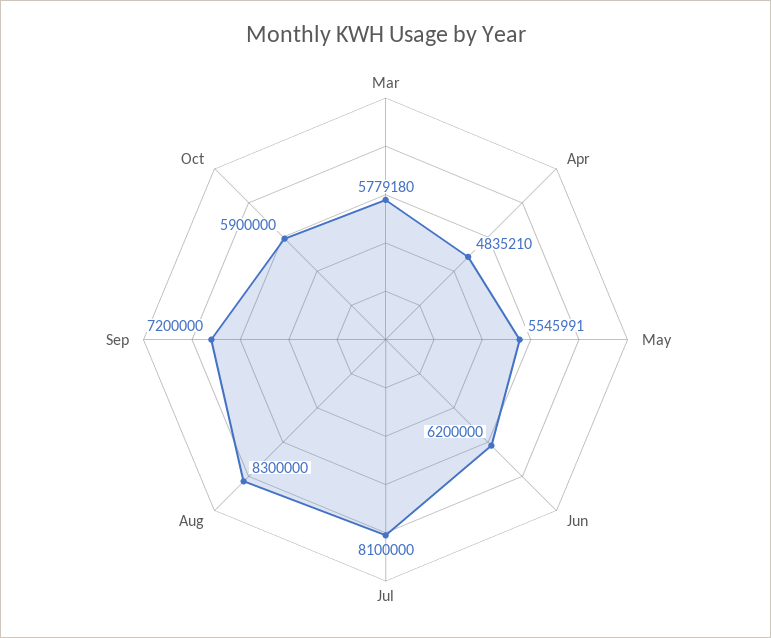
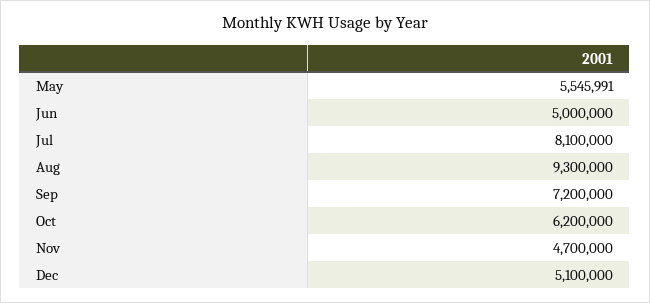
Mar: 5779180 -> none
Apr: 4835210 -> none
Jun: 6200000 -> 5000000
Aug: 8300000 -> 9300000
Oct: 5900000 -> 6200000
Nov: none -> 4700000
Dec: none -> 5100000

